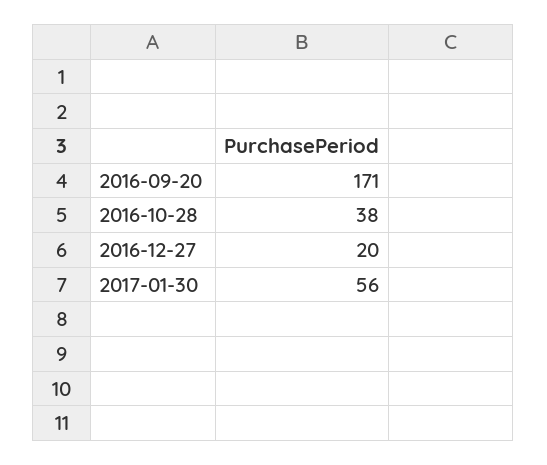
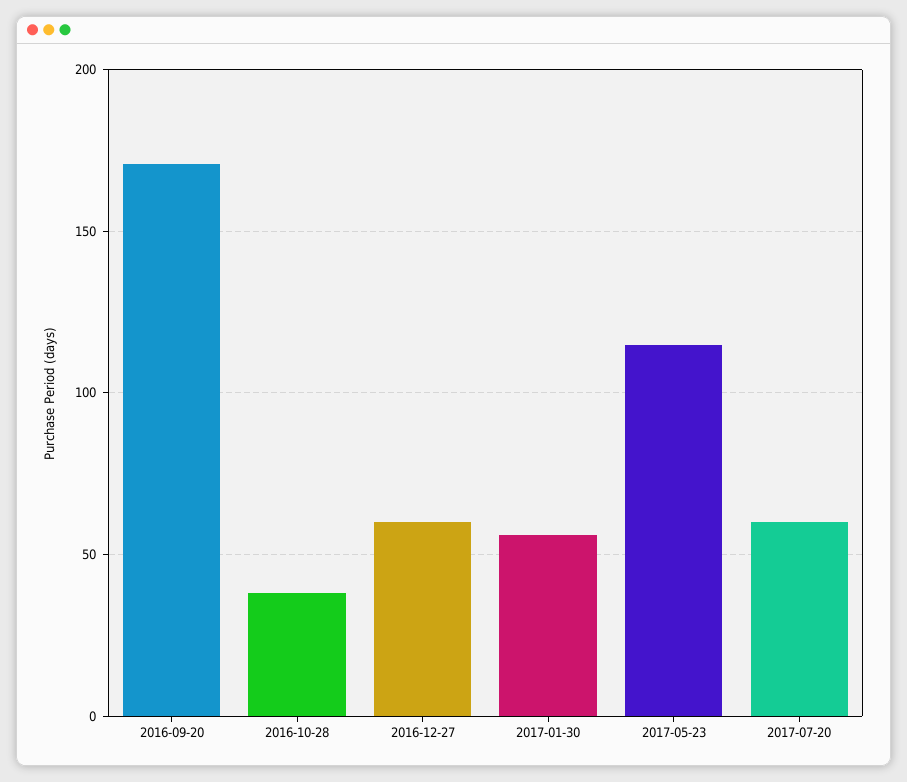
2016-12-27: 20 -> 60
2017-05-23: none -> 115
2017-07-20: none -> 60

